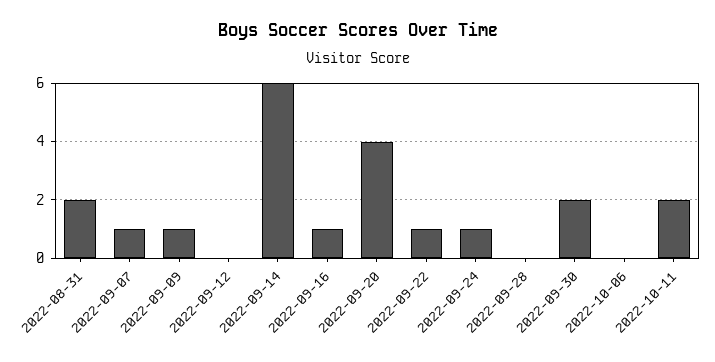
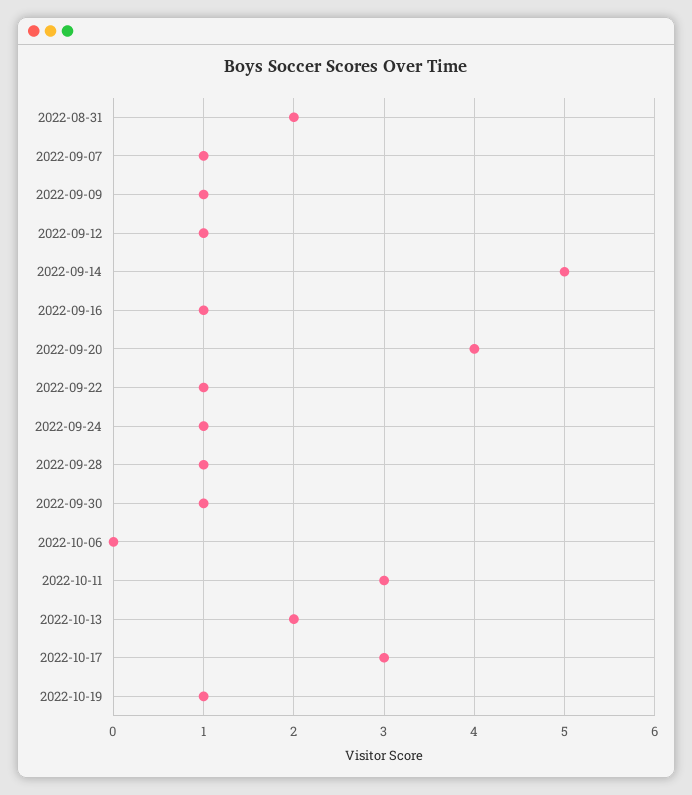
2022-09-12: 0 -> 1
2022-09-14: 6 -> 5
2022-09-28: 0 -> 1
2022-09-30: 2 -> 1
2022-10-11: 2 -> 3
2022-10-13: none -> 2
2022-10-17: none -> 3
2022-10-19: none -> 1

